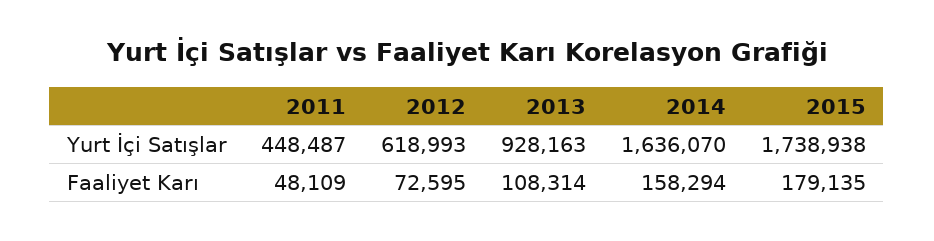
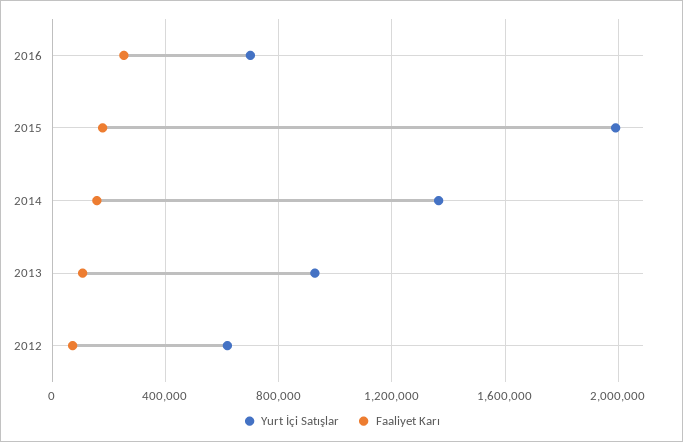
Yurt İçi Satışlar, 2011: 448487 -> none
Yurt İçi Satışlar, 2014: 1636070 -> 1350000
Yurt İçi Satışlar, 2015: 1738938 -> 2000000
Faaliyet Karı, 2011: 48109 -> none
Yurt İçi Satışlar, 2016: none -> 700000
Faaliyet Karı, 2016: none -> 250000

